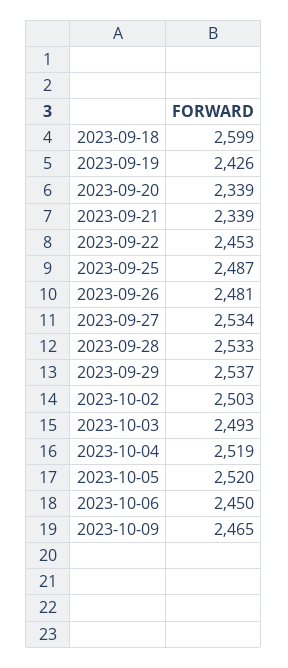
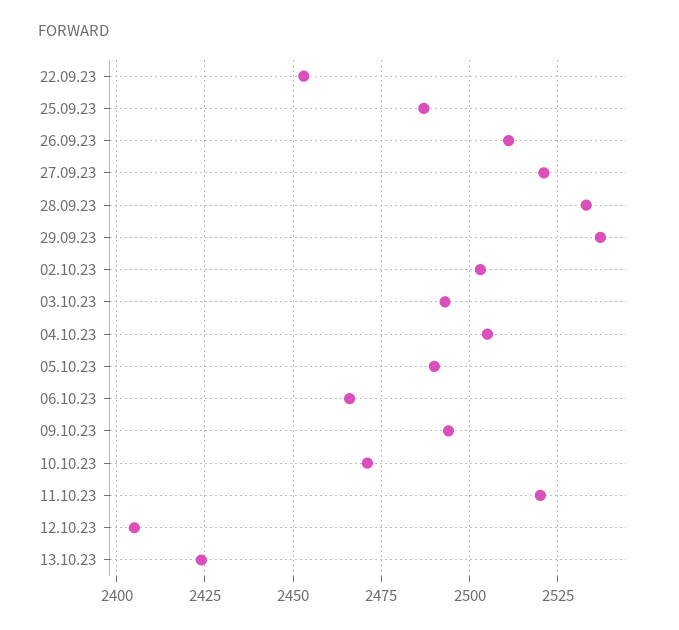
2023-09-18: 2599 -> none
2023-09-19: 2426 -> none
2023-09-20: 2339 -> none
2023-09-21: 2339 -> none
2023-09-26: 2481 -> 2510
2023-09-27: 2534 -> 2520
2023-10-04: 2519 -> 2505
2023-10-05: 2520 -> 2490
2023-10-06: 2450 -> 2465
2023-10-09: 2465 -> 2495
10.10.23: none -> 2470
11.10.23: none -> 2520
12.10.23: none -> 2405
13.10.23: none -> 2425

